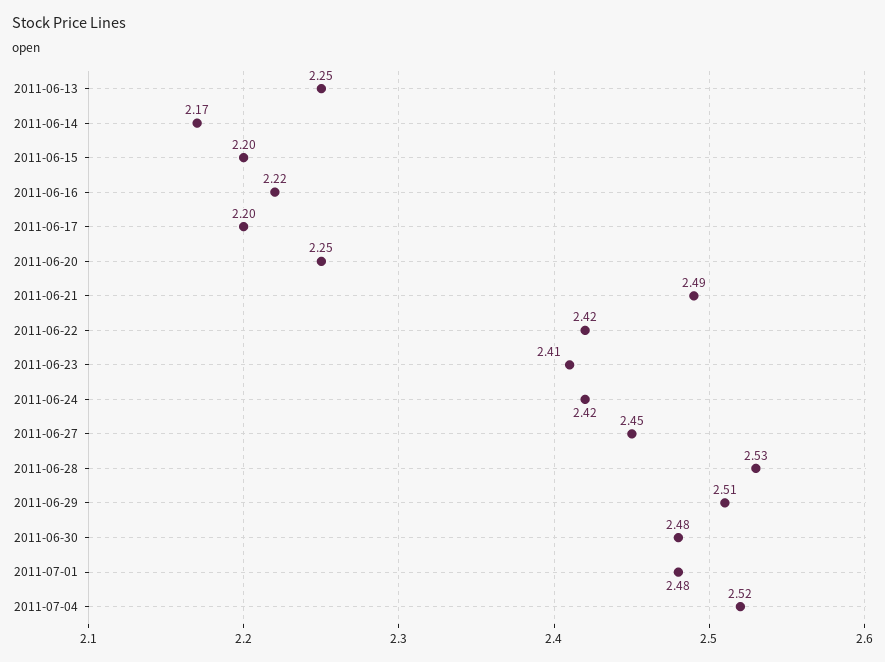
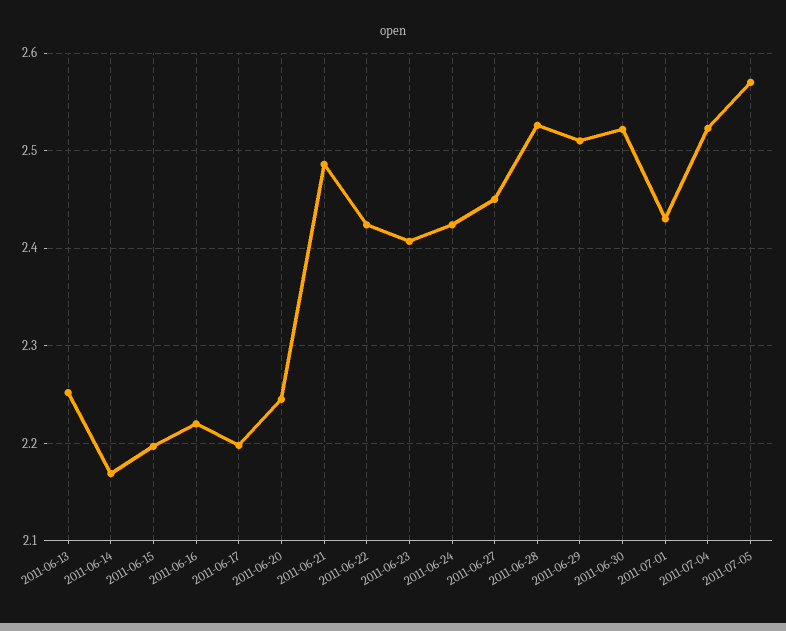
2011-06-30: 2.48 -> 2.52
2011-07-01: 2.48 -> 2.43
2011-07-05: none -> 2.57

